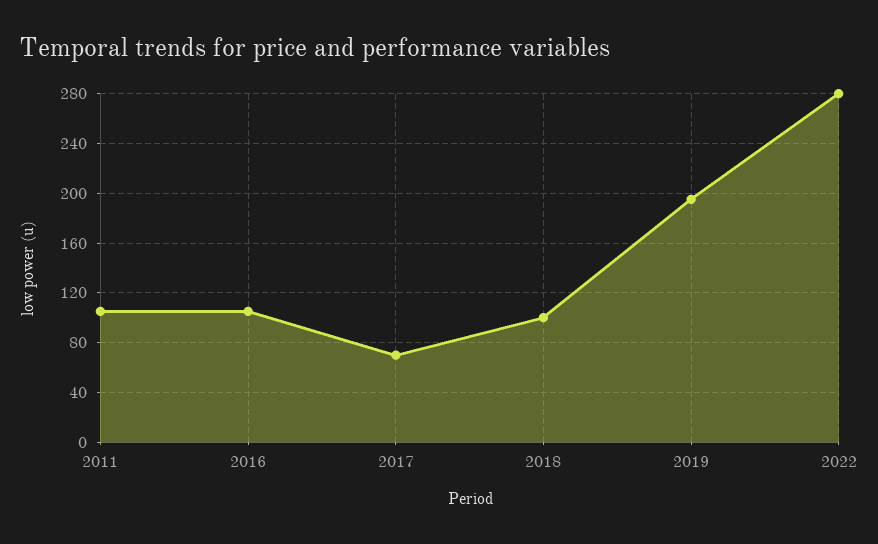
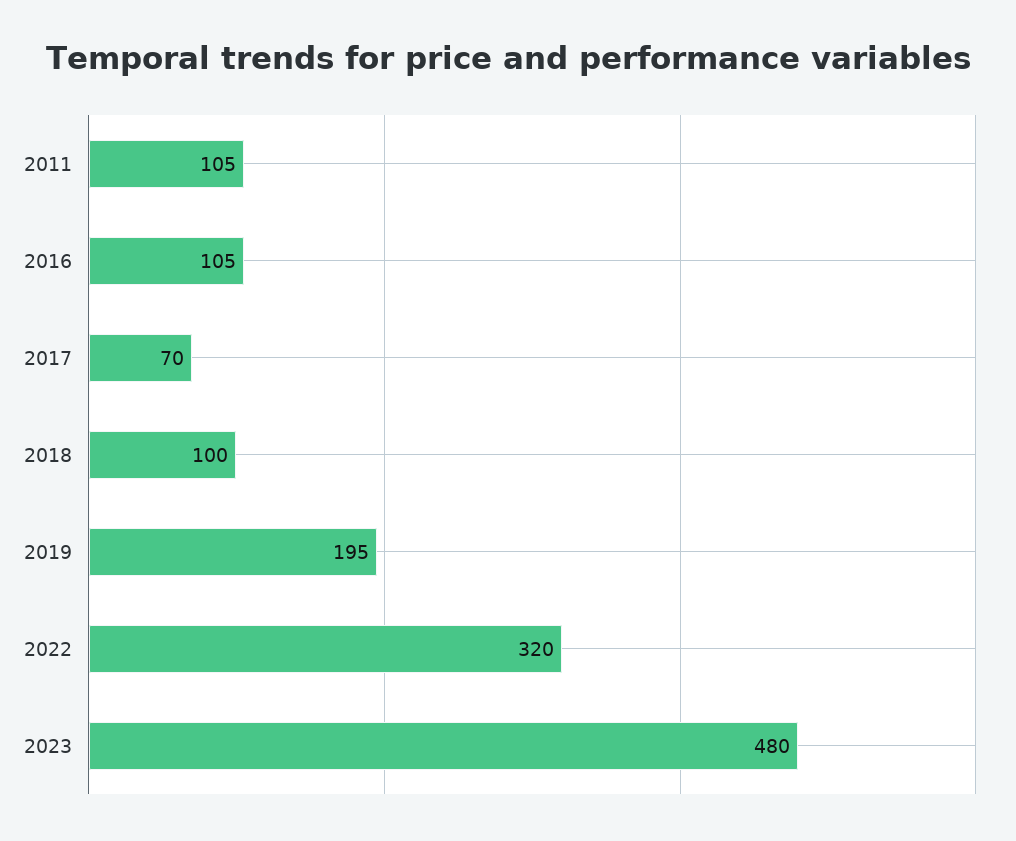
2022: 280 -> 320
2023: none -> 480

